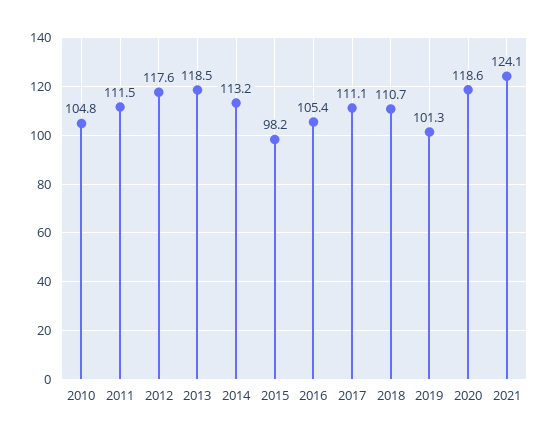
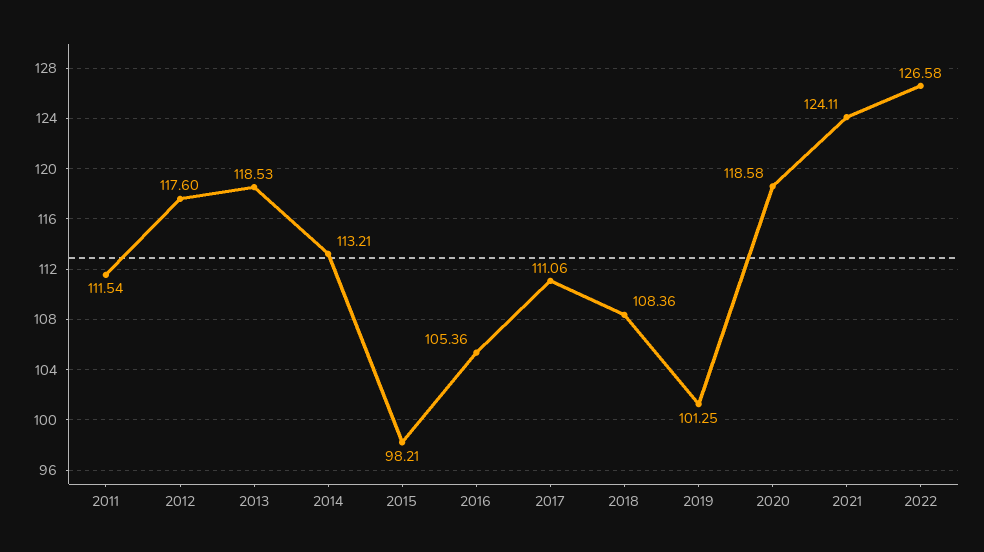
2010: 104.8 -> none
2018: 110.7 -> 108.36
2022: none -> 126.58

